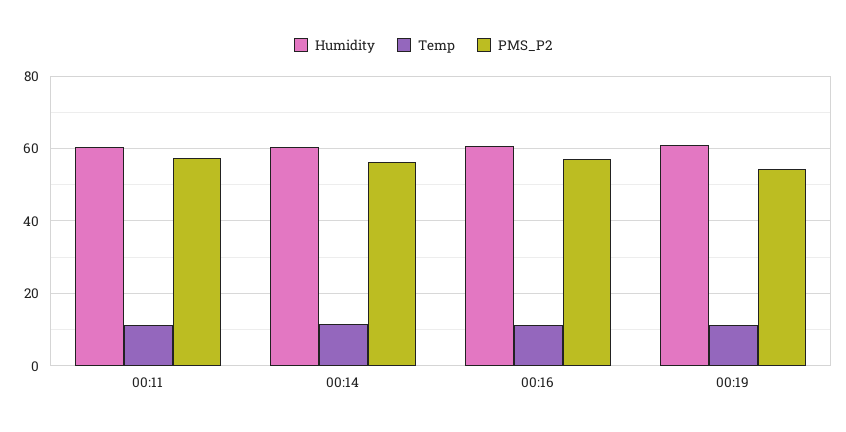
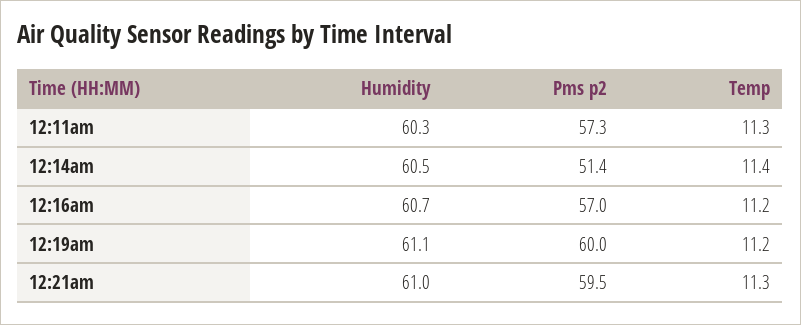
PMS_P2, 00:14: 56 -> 51.4
PMS_P2, 00:19: 54 -> 60
Humidity, 12:21am: none -> 61
PMS_P2, 12:21am: none -> 59.5
Temp, 12:21am: none -> 11.3

